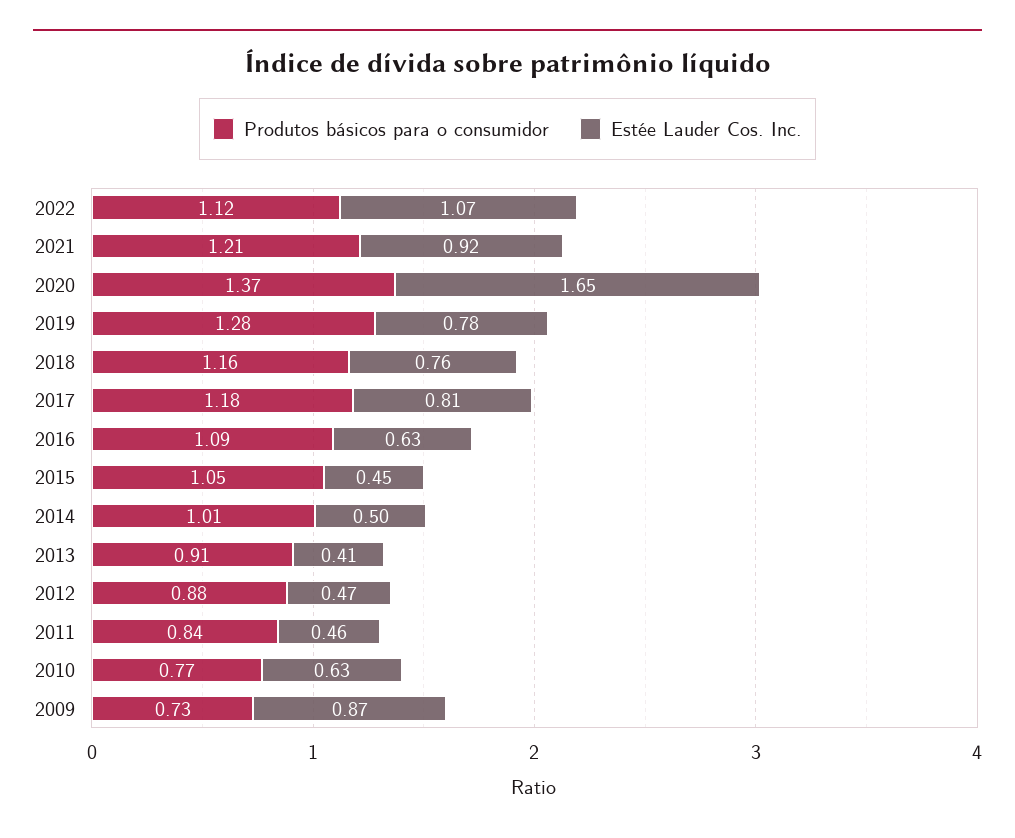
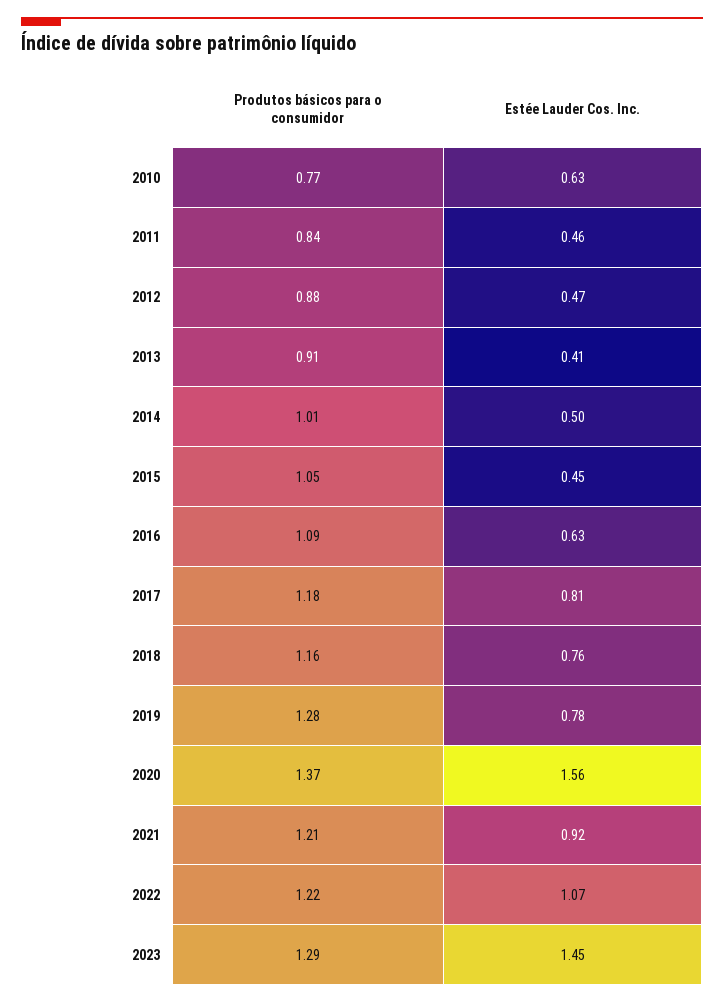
Produtos básicos para o consumidor, 2022: 1.12 -> 1.22
Estée Lauder Cos. Inc., 2020: 1.65 -> 1.56
Produtos básicos para o consumidor, 2009: 0.73 -> none
Estée Lauder Cos. Inc., 2009: 0.87 -> none
Produtos básicos para o consumidor, 2023: none -> 1.29
Estée Lauder Cos. Inc., 2023: none -> 1.45

